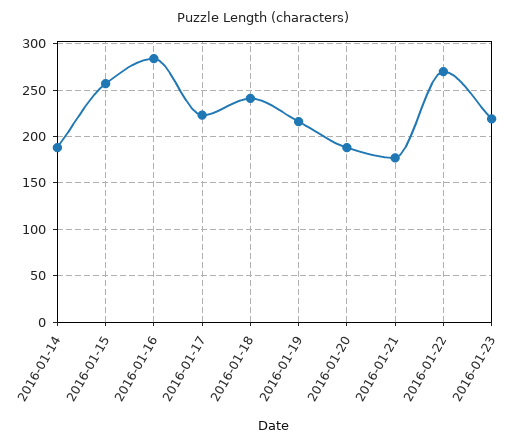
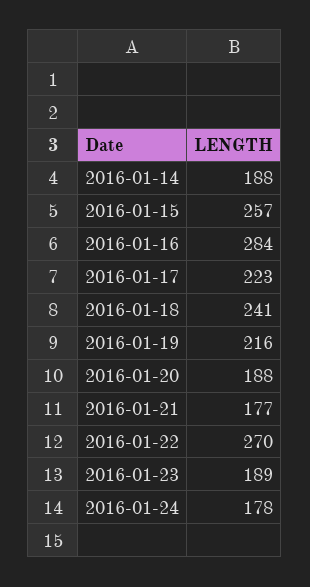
2016-01-23: 220 -> 189
2016-01-24: none -> 178

